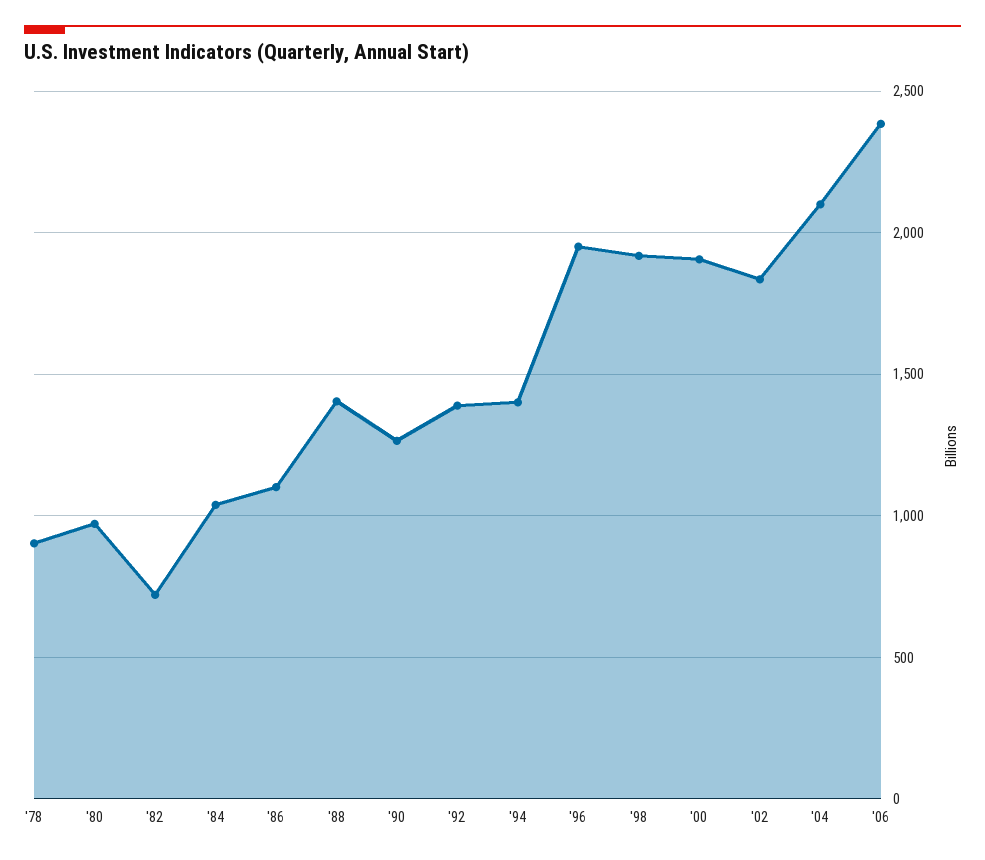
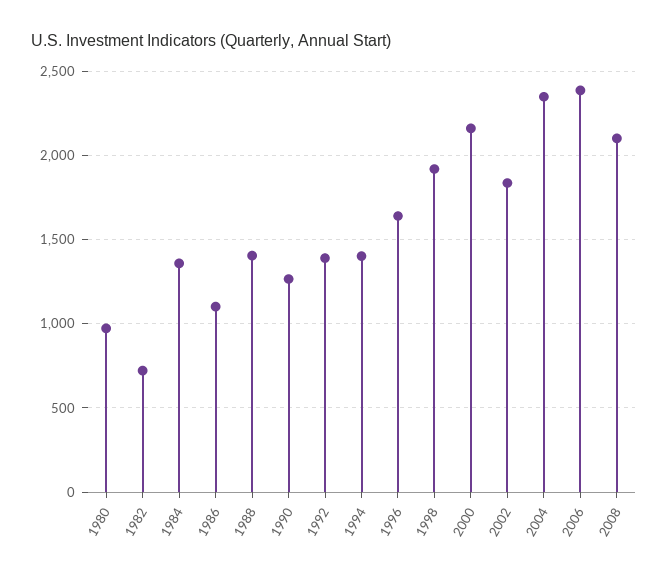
'78: 900 -> none
'84: 1050 -> 1350
'96: 1950 -> 1650
'00: 1900 -> 2150
'04: 2100 -> 2350
2008: none -> 2100

